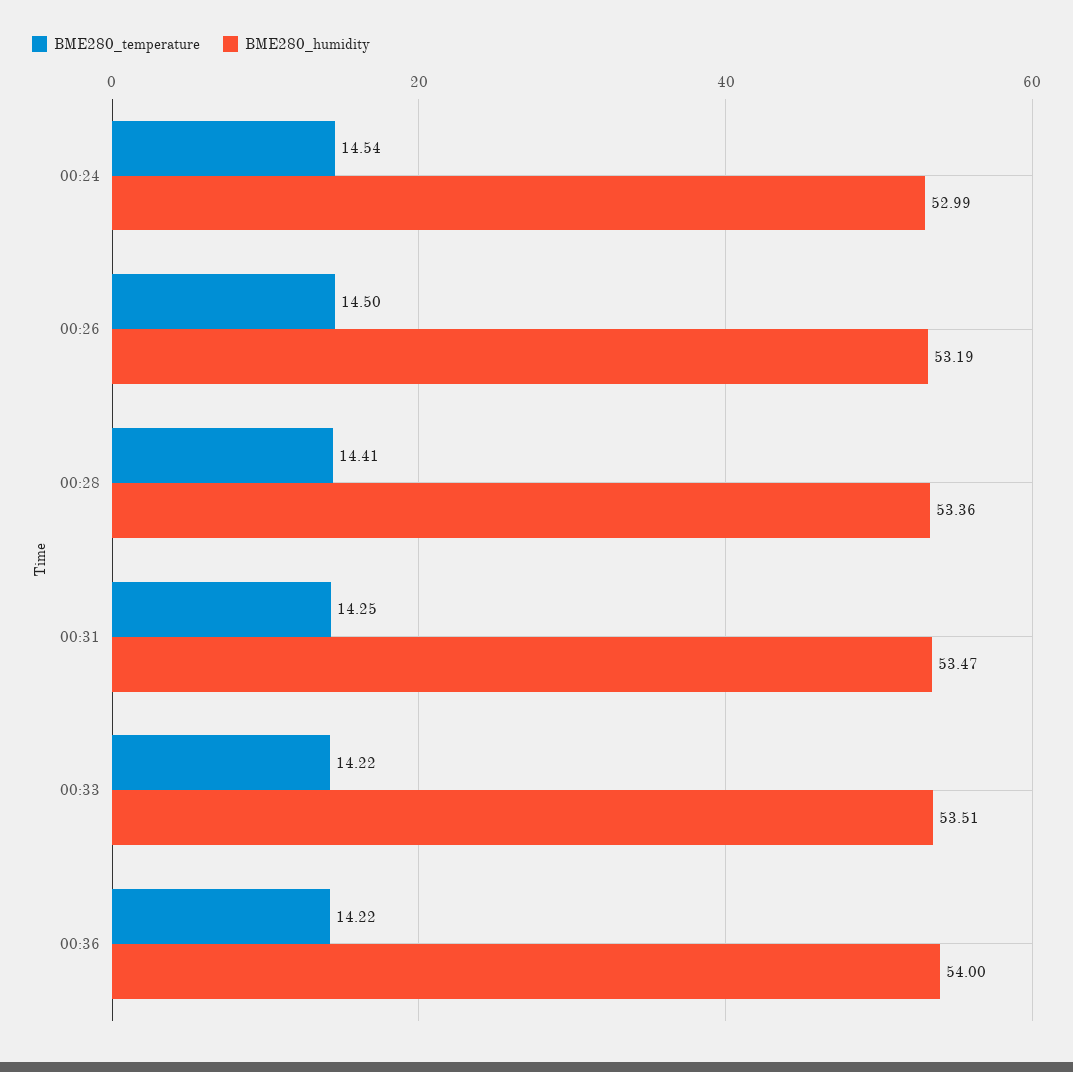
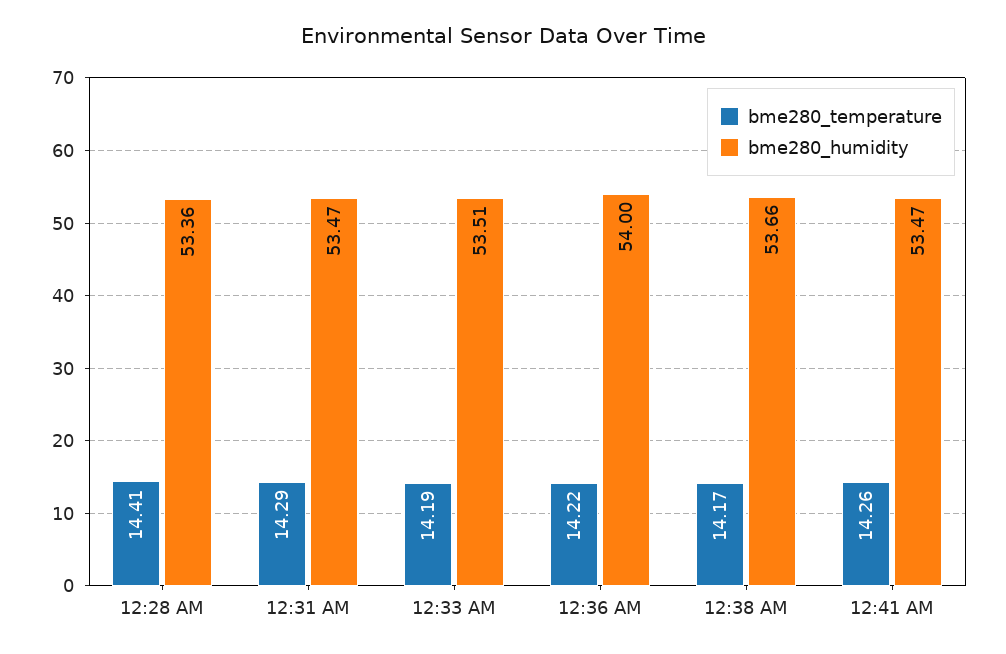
BME280_temperature, 00:24: 14.54 -> none
BME280_humidity, 00:24: 52.99 -> none
BME280_temperature, 00:26: 14.5 -> none
BME280_humidity, 00:26: 53.19 -> none
BME280_temperature, 00:31: 14.25 -> 14.29
BME280_temperature, 00:33: 14.22 -> 14.19
BME280_temperature, 12:38 AM: none -> 14.17
BME280_humidity, 12:38 AM: none -> 53.66
BME280_temperature, 12:41 AM: none -> 14.26
BME280_humidity, 12:41 AM: none -> 53.47

